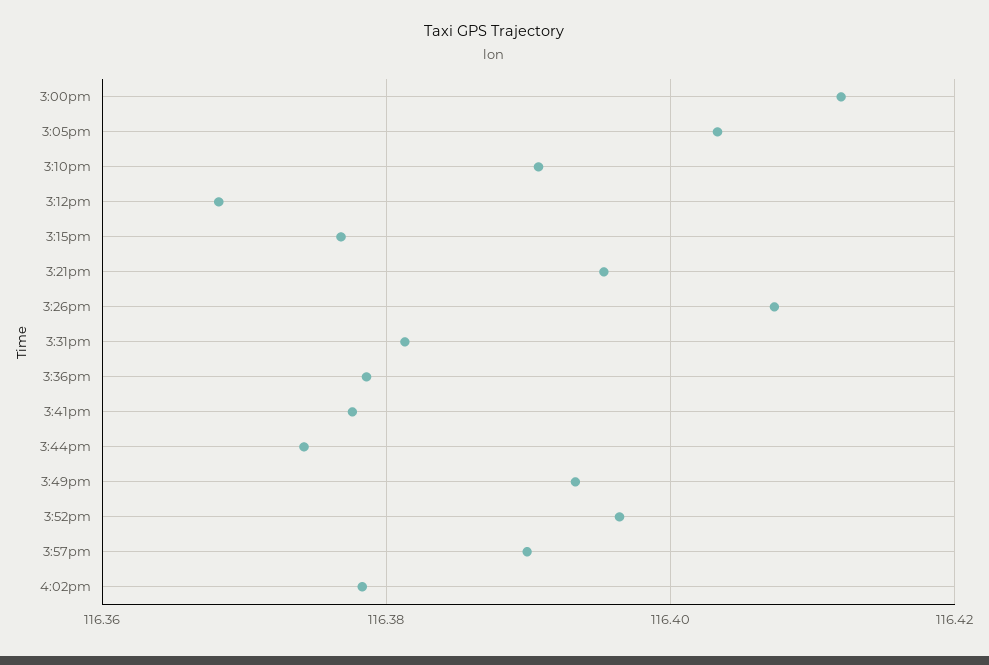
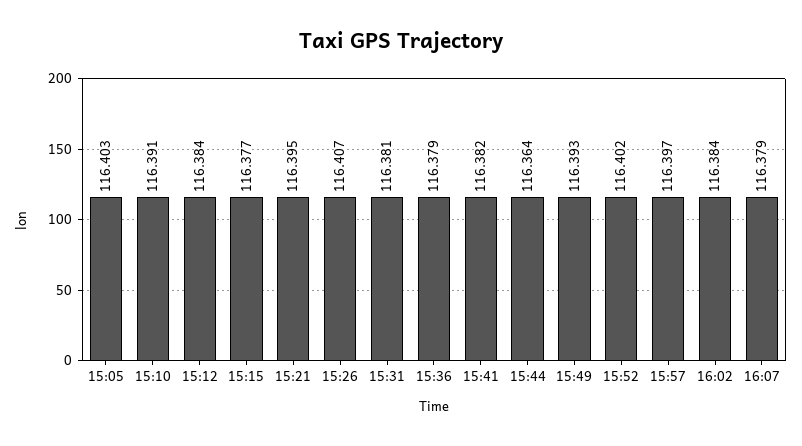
3:00pm: 116.412 -> none
3:12pm: 116.368 -> 116.384
3:41pm: 116.378 -> 116.382
3:44pm: 116.374 -> 116.364
3:52pm: 116.396 -> 116.402
3:57pm: 116.39 -> 116.397
4:02pm: 116.378 -> 116.384
16:07: none -> 116.379

